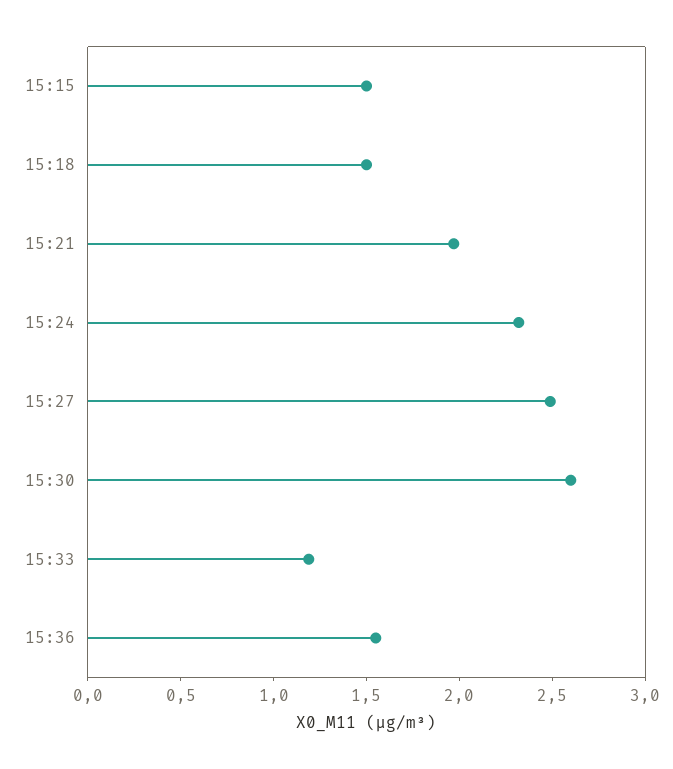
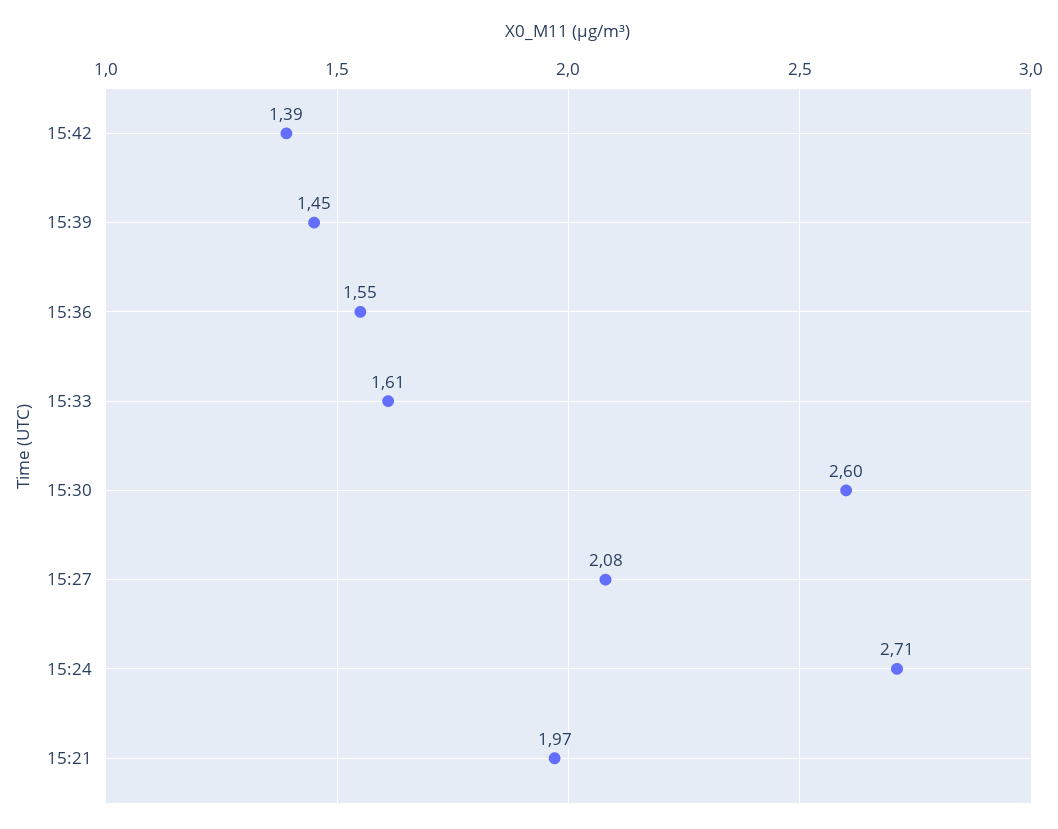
15:15: 1.5 -> none
15:18: 1.5 -> none
15:24: 2.3 -> 2.71
15:27: 2.5 -> 2.08
15:33: 1.2 -> 1.61
15:42: none -> 1.39
15:39: none -> 1.45

